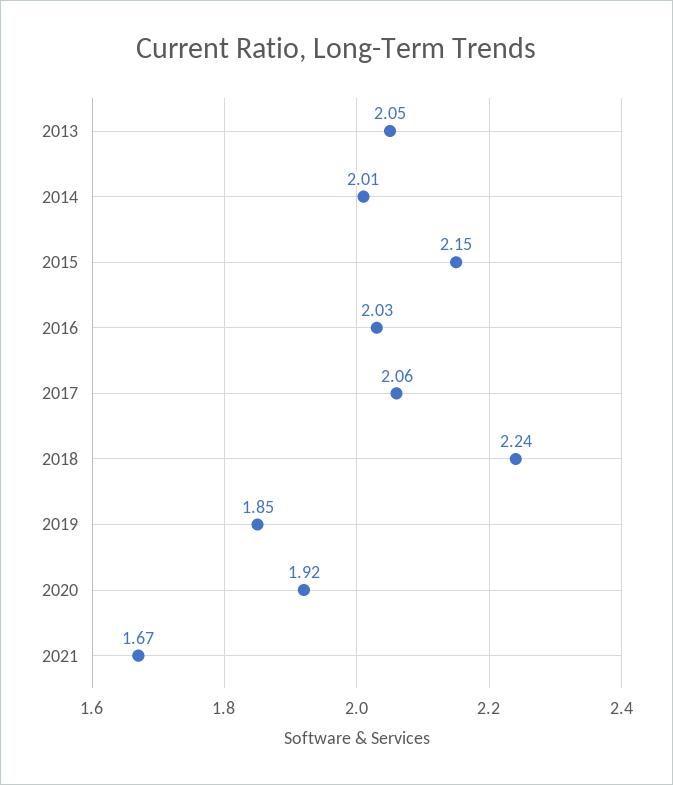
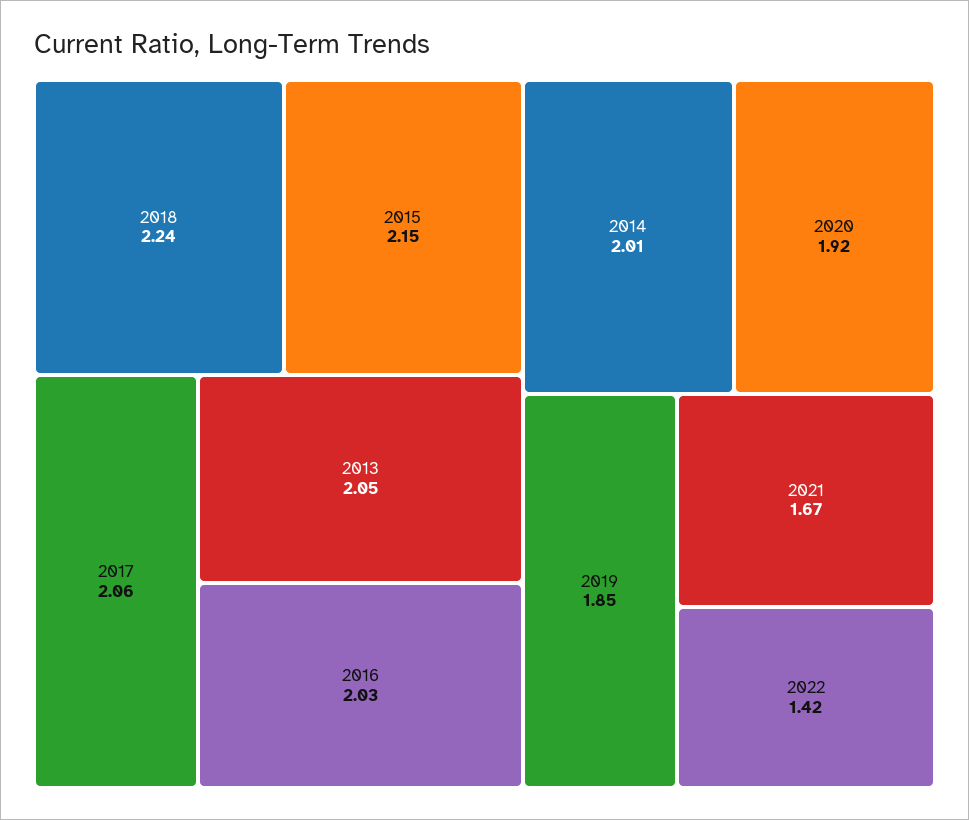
2022: none -> 1.42

